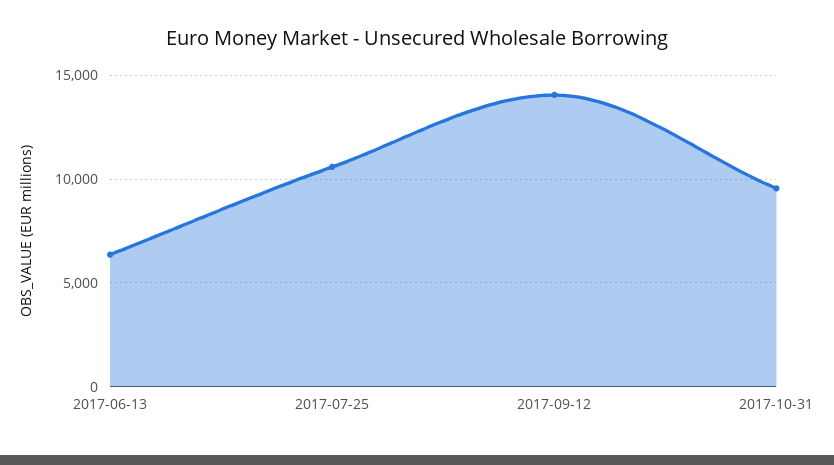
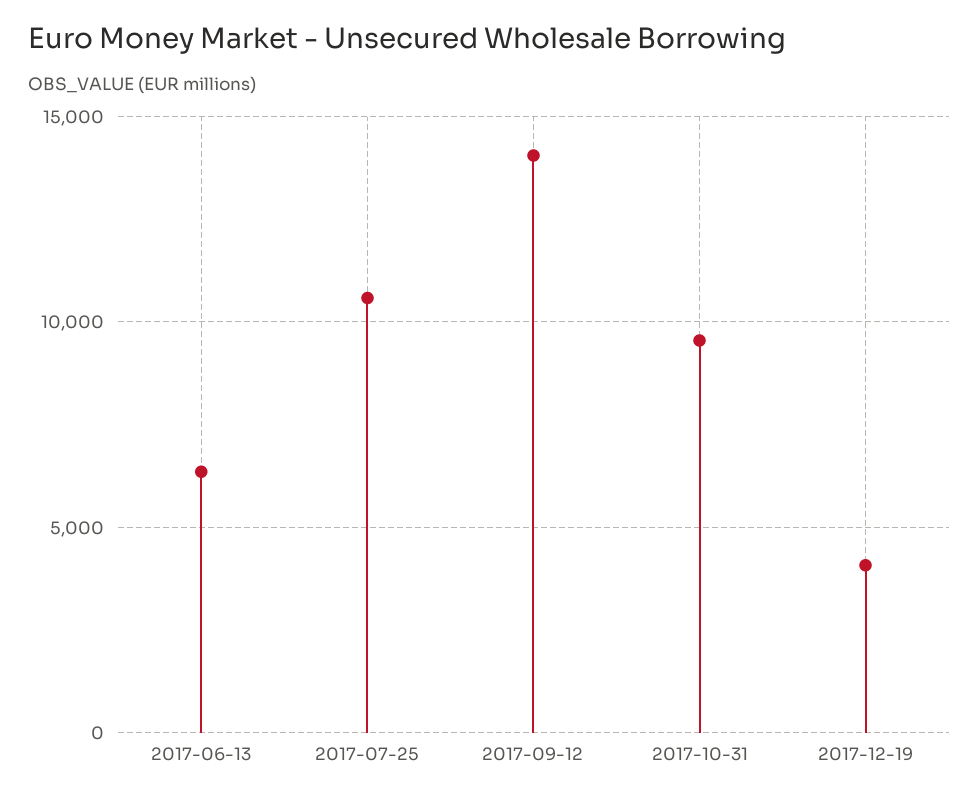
2017-12-19: none -> 4000

